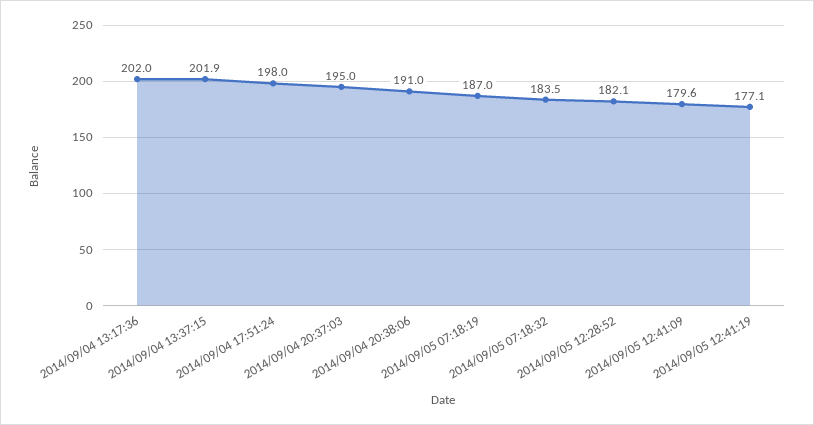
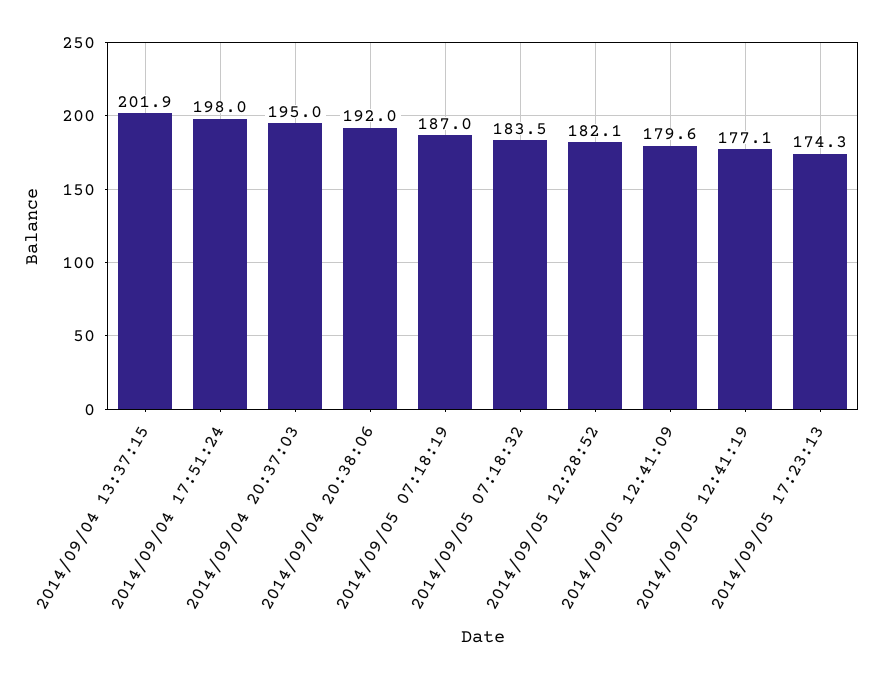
2014/09/04 13:17:36: 202 -> none
2014/09/04 20:38:06: 191 -> 192
2014/09/05 17:23:13: none -> 174.3

